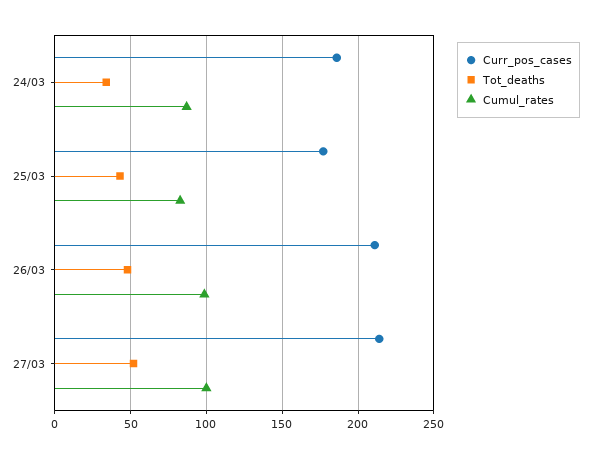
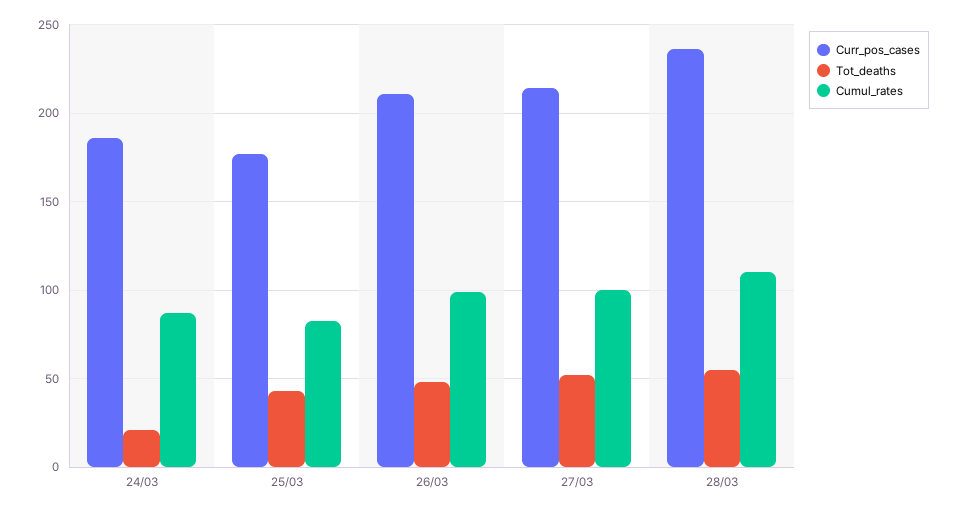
Tot_deaths, 24/03: 35 -> 20
Curr_pos_cases, 28/03: none -> 235
Tot_deaths, 28/03: none -> 55
Cumul_rates, 28/03: none -> 110

